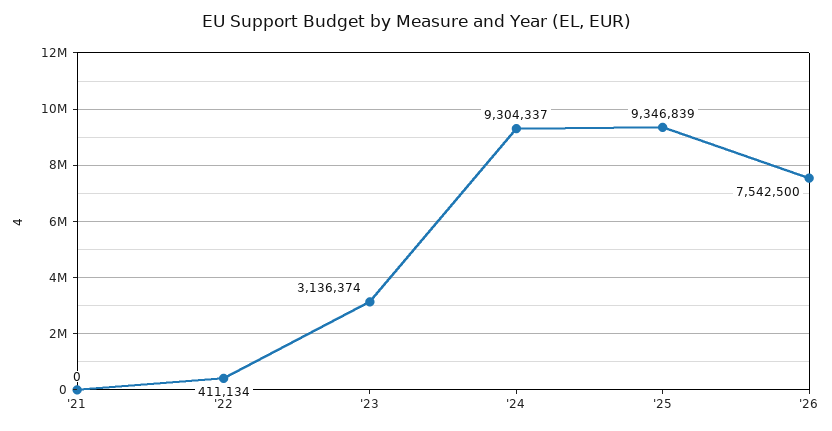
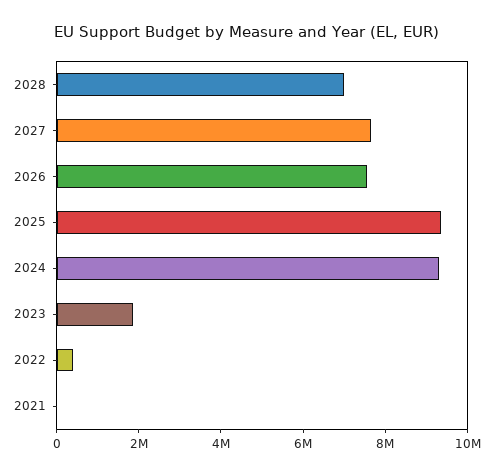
'23: 3136374 -> 2000000
2028: none -> 7000000
2027: none -> 7500000

